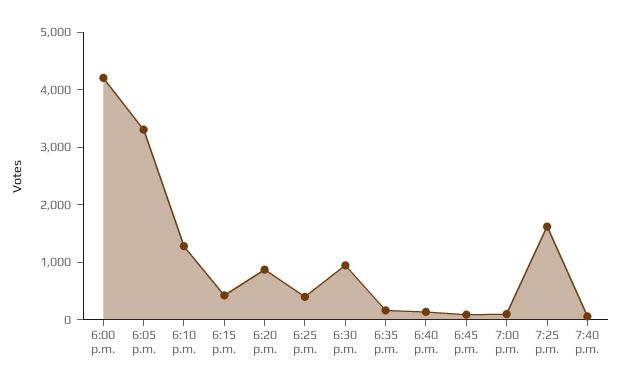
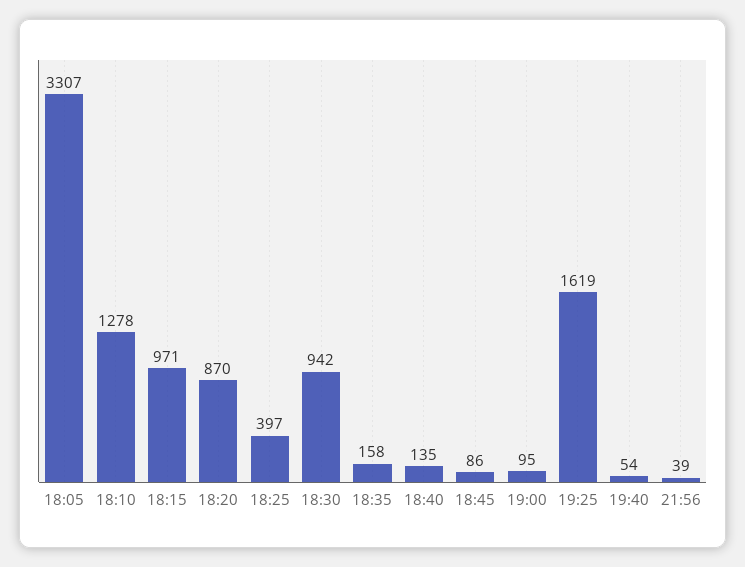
6:00 p.m.: 4200 -> none
6:15 p.m.: 400 -> 971
21:56: none -> 39

